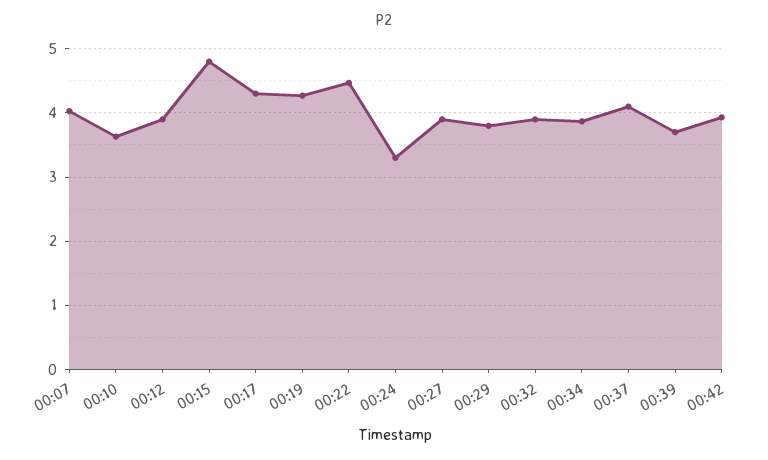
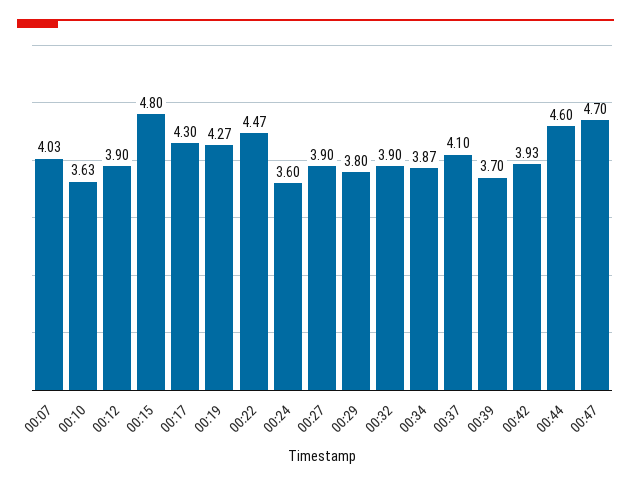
00:24: 3.3 -> 3.6
00:44: none -> 4.6
00:47: none -> 4.7

